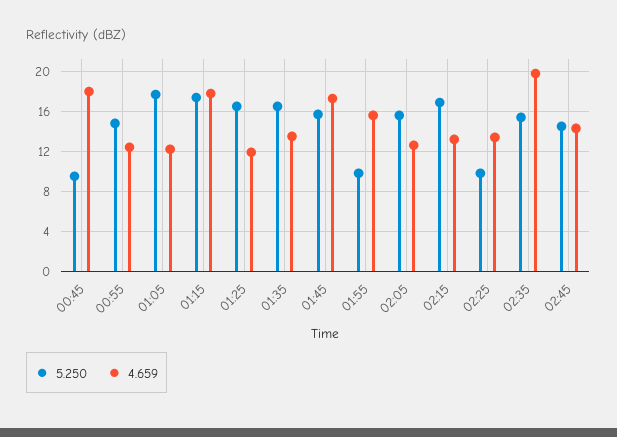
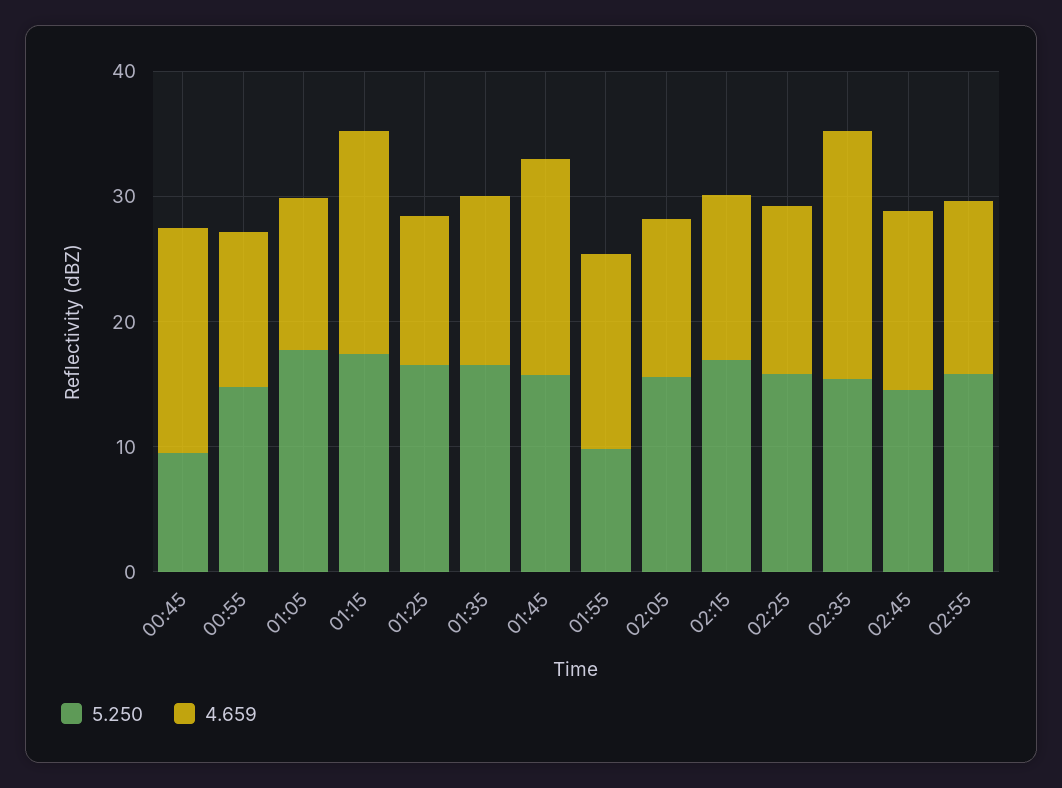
5.250, 02:25: 10 -> 16
5.250, 02:55: none -> 16
4.659, 02:55: none -> 14

